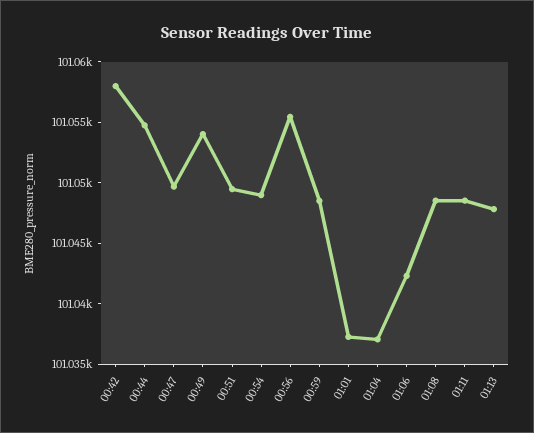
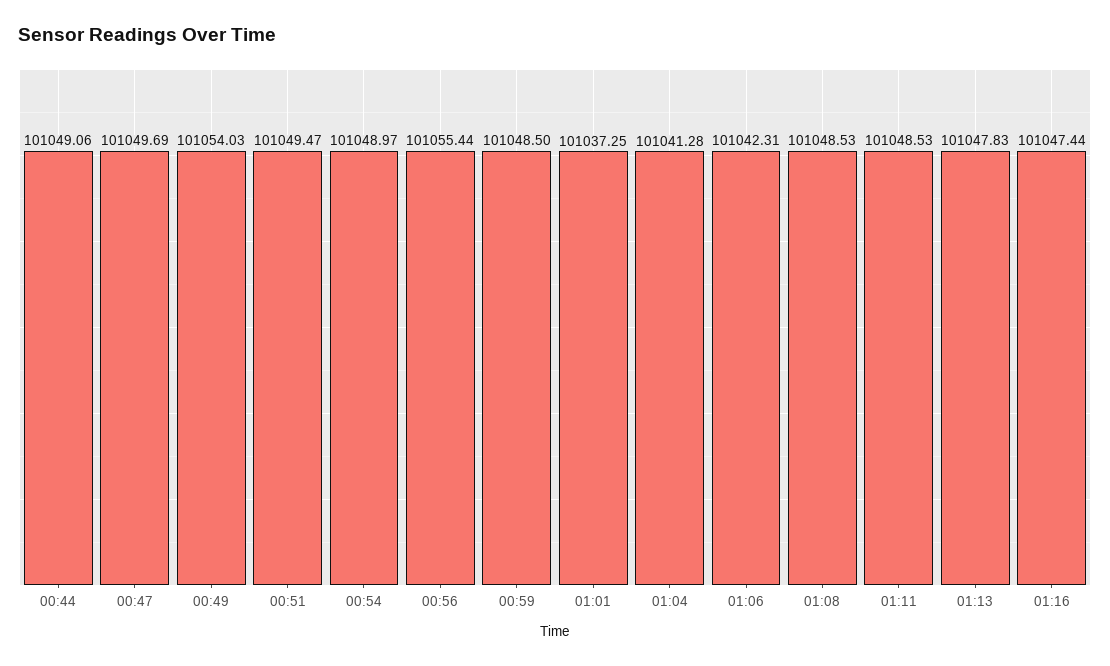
00:42: 101058 -> none
00:44: 101055 -> 101049.06
01:04: 101037 -> 101041.28
01:16: none -> 101047.44

